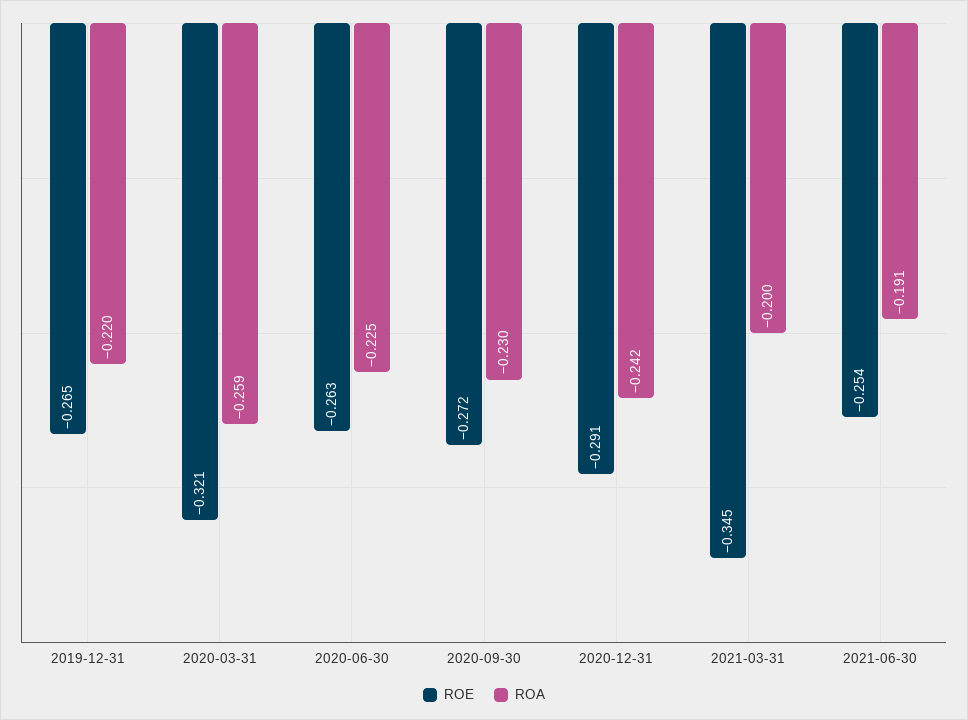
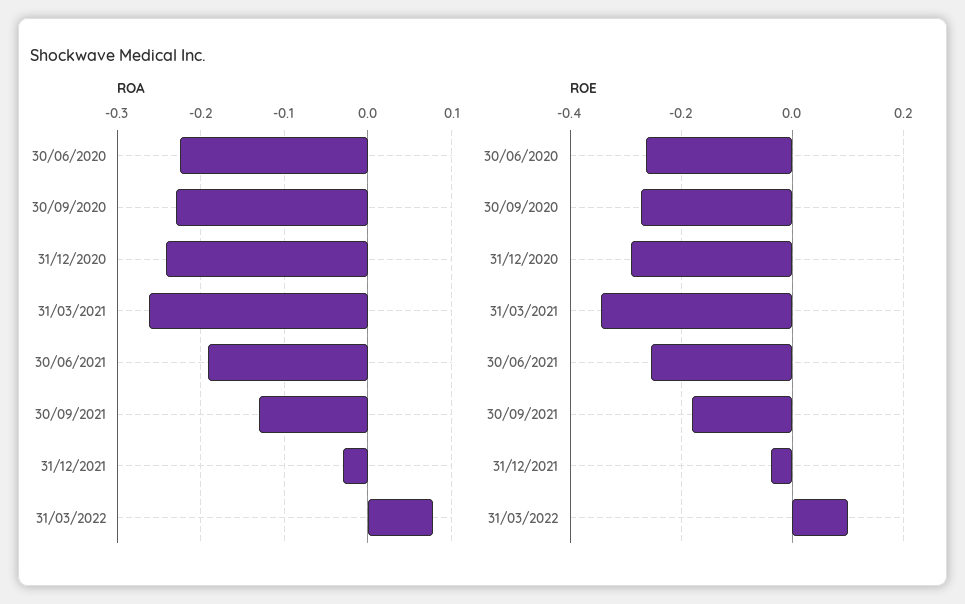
ROE, 2019-12-31: -0.265 -> none
ROA, 2019-12-31: -0.22 -> none
ROE, 2020-03-31: -0.321 -> none
ROA, 2020-03-31: -0.259 -> none
ROA, 2021-03-31: -0.2 -> -0.26
ROA, 30/09/2021: none -> -0.13
ROA, 31/12/2021: none -> -0.03
ROA, 31/03/2022: none -> 0.08
ROE, 30/09/2021: none -> -0.18
ROE, 31/12/2021: none -> -0.04
ROE, 31/03/2022: none -> 0.1

